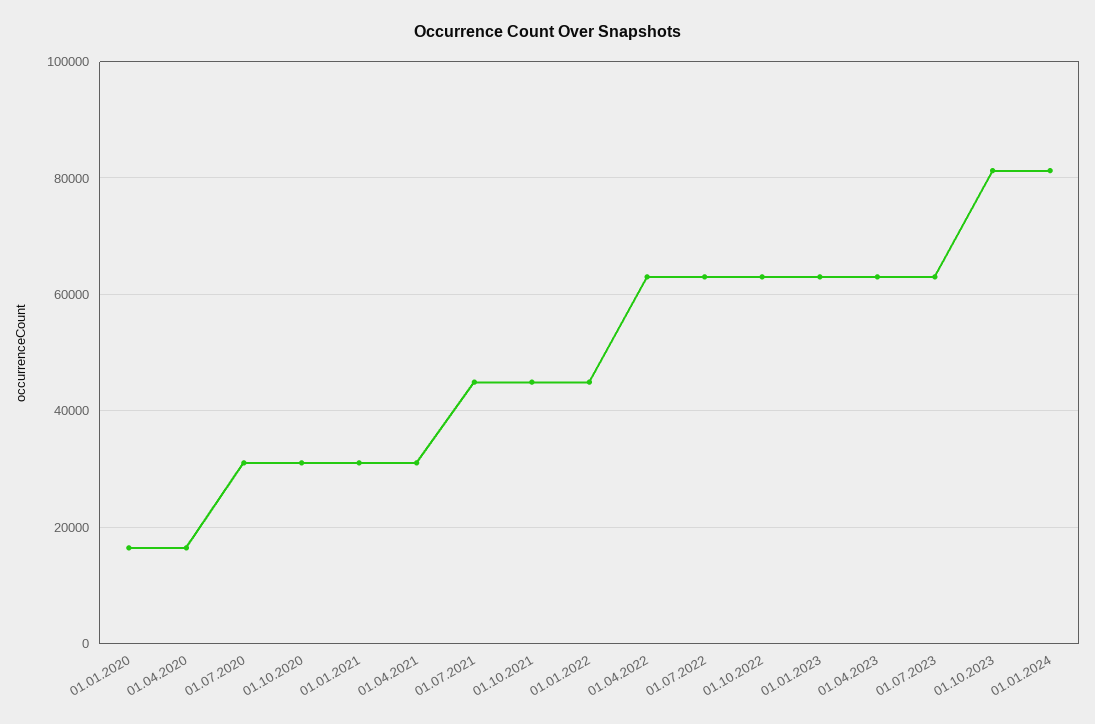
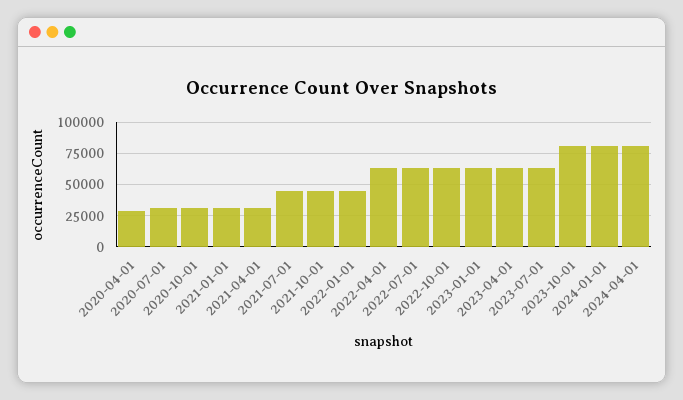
01.01.2020: 16000 -> none
01.04.2020: 16000 -> 30000
2024-04-01: none -> 80000

